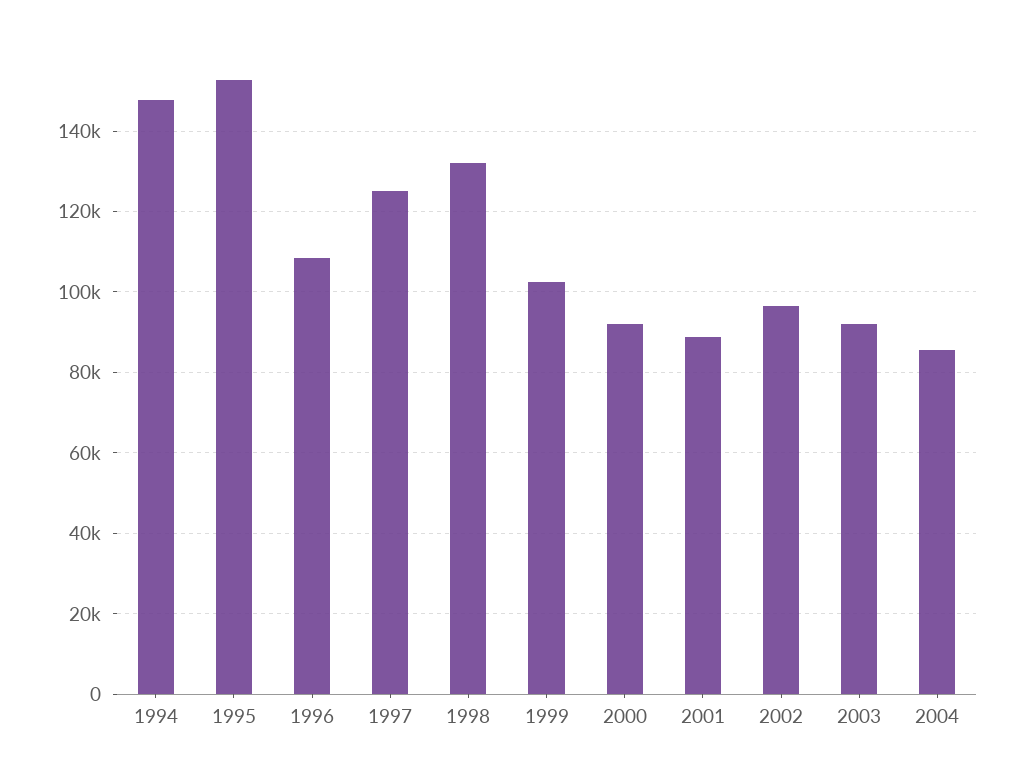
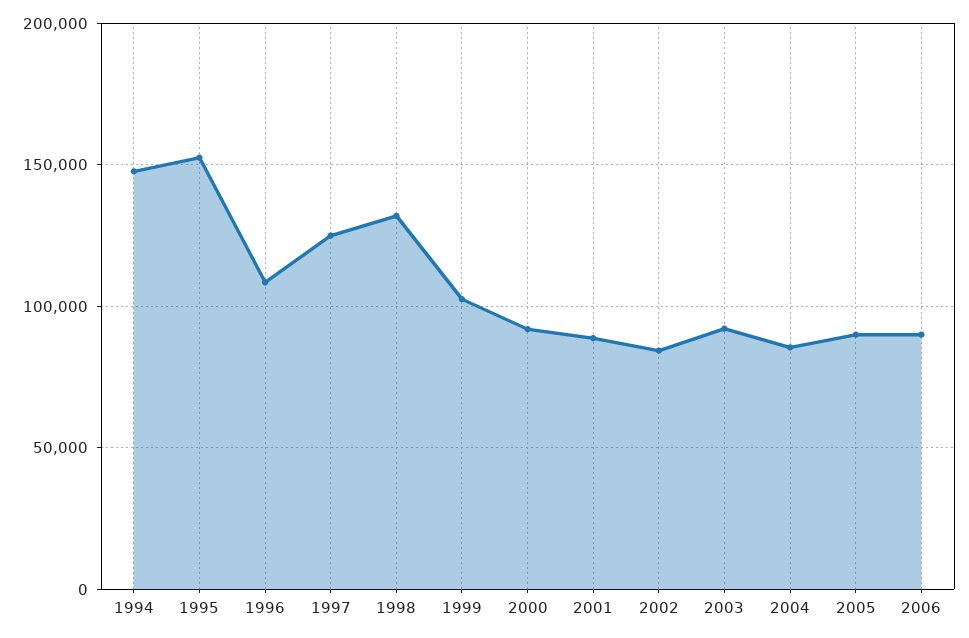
2002: 96000 -> 85000
2005: none -> 90000
2006: none -> 90000

